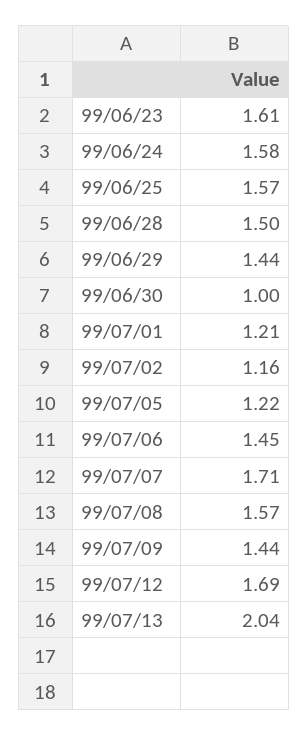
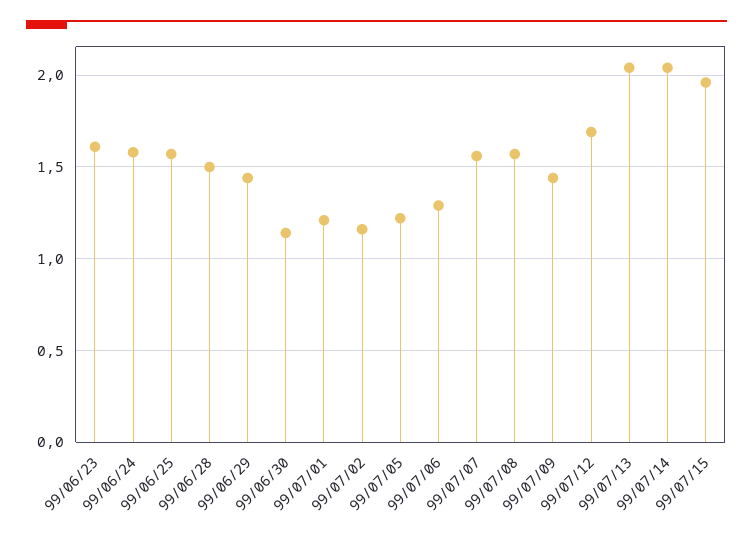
99/06/30: 1 -> 1.15
99/07/06: 1.45 -> 1.3
99/07/07: 1.71 -> 1.55
99/07/14: none -> 2.05
99/07/15: none -> 1.95

